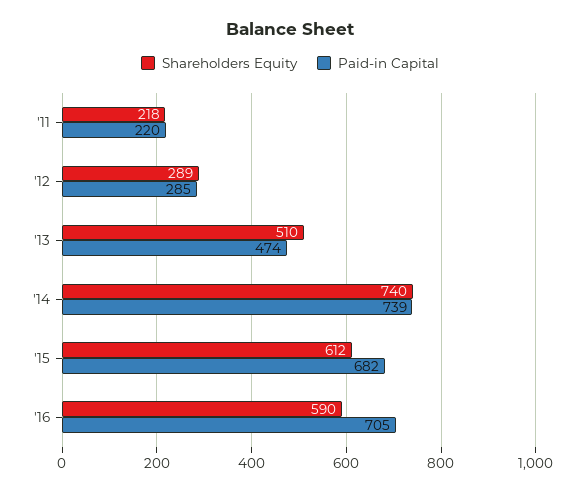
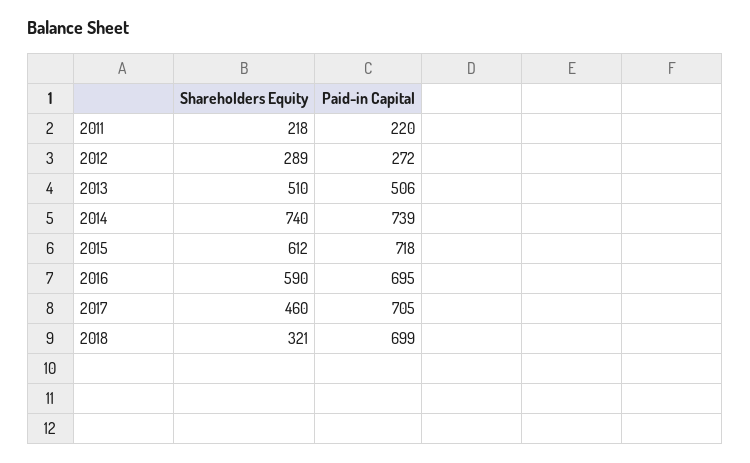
Paid-in Capital, '12: 285 -> 272
Paid-in Capital, '13: 474 -> 506
Paid-in Capital, '15: 682 -> 718
Paid-in Capital, '16: 705 -> 695
Shareholders Equity, 2017: none -> 460
Paid-in Capital, 2017: none -> 705
Shareholders Equity, 2018: none -> 321
Paid-in Capital, 2018: none -> 699

